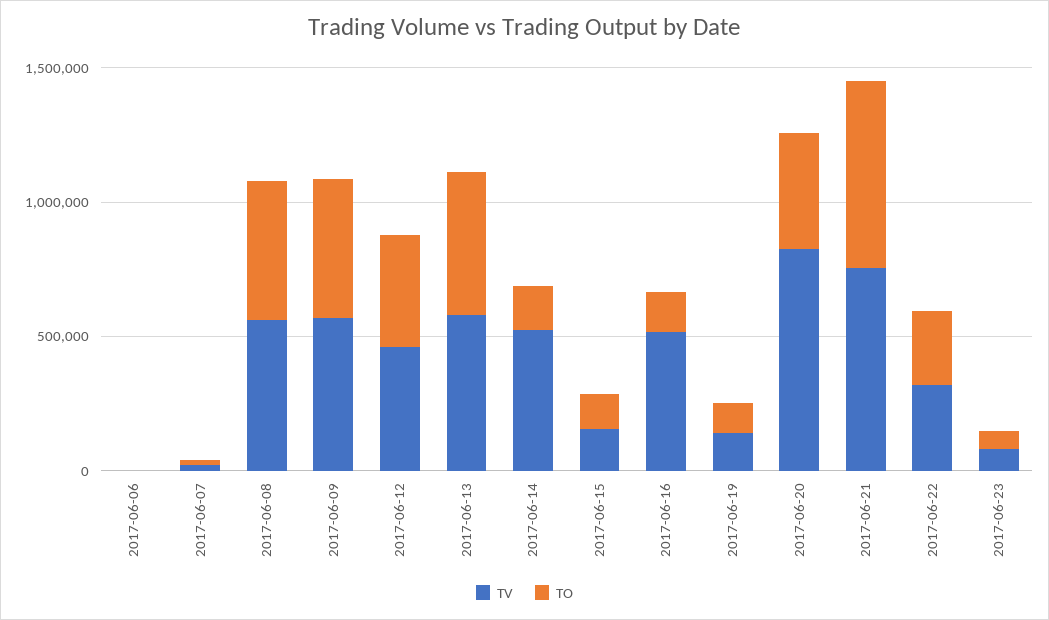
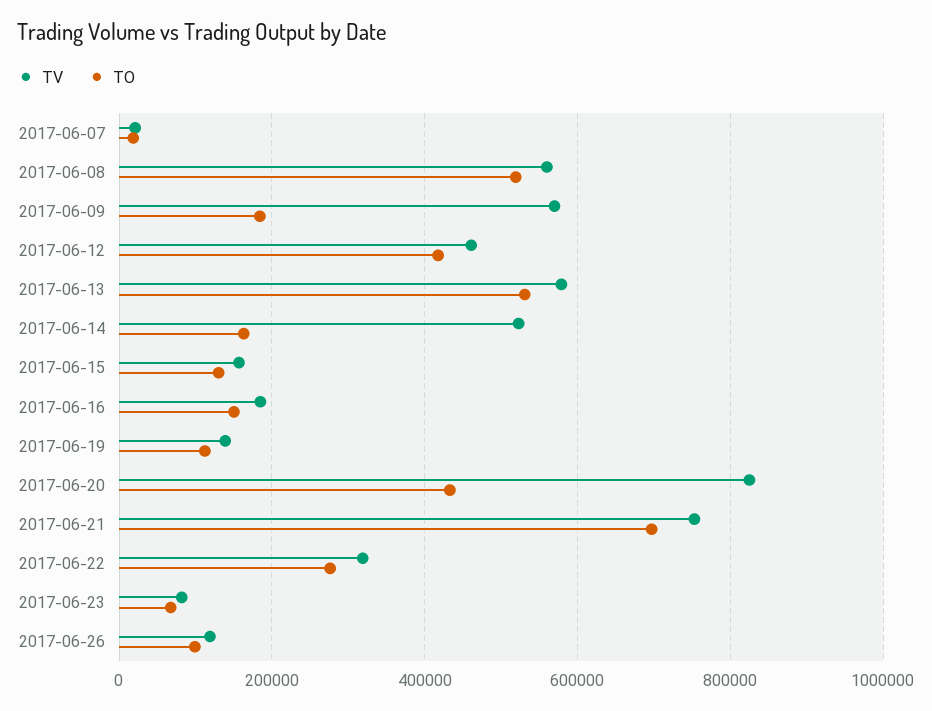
TV, 2017-06-06: 0 -> none
TO, 2017-06-06: 0 -> none
TO, 2017-06-09: 500000 -> 180000
TV, 2017-06-16: 500000 -> 180000
TV, 2017-06-26: none -> 120000
TO, 2017-06-26: none -> 100000

